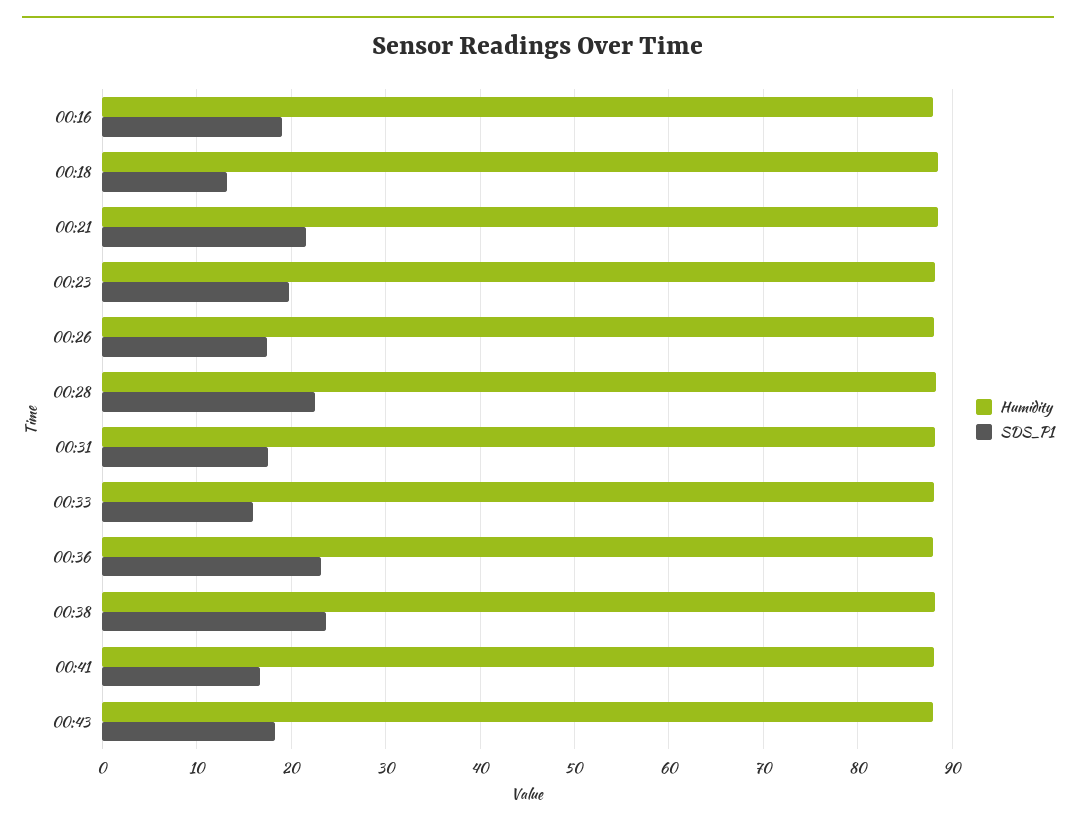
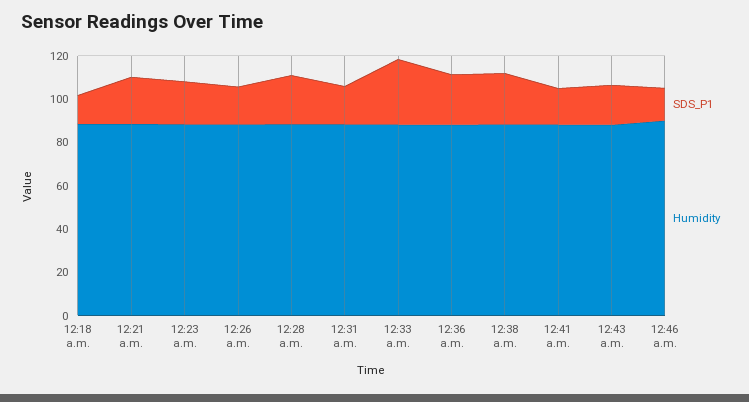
Humidity, 00:16: 88 -> none
SDS_P1, 00:16: 19 -> none
SDS_P1, 00:33: 16 -> 30
SDS_P1, 12:46 a.m.: none -> 15
Humidity, 12:46 a.m.: none -> 90

